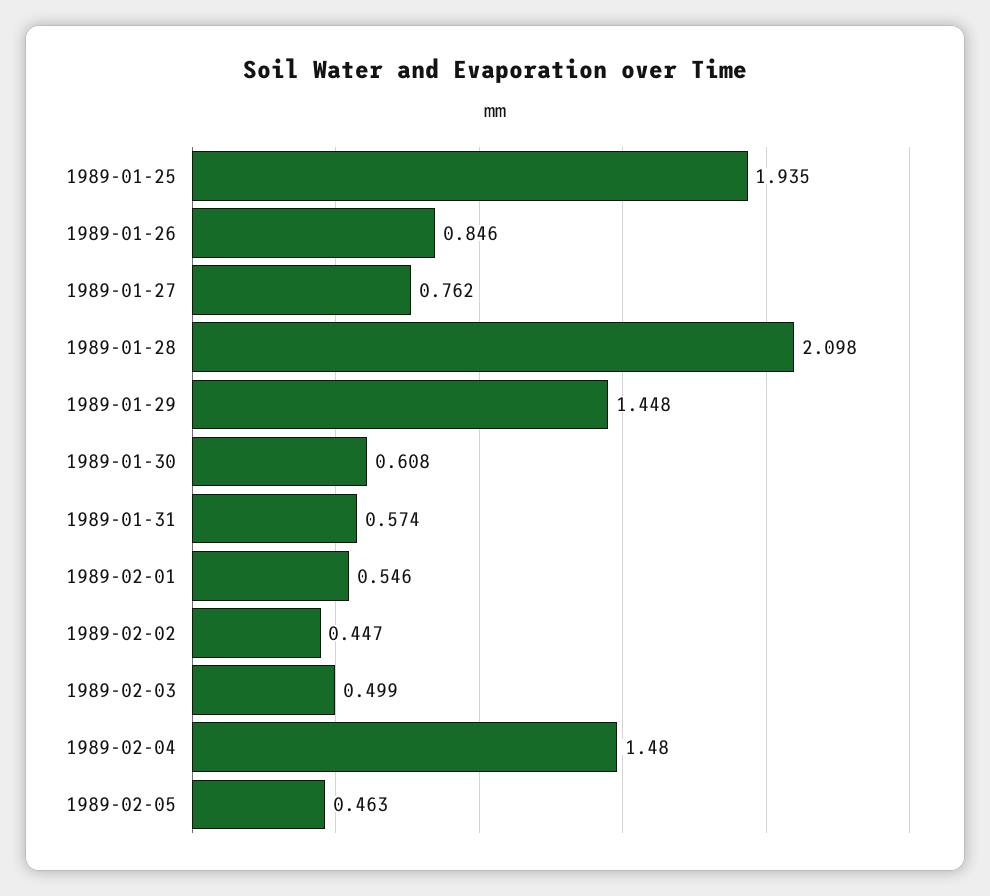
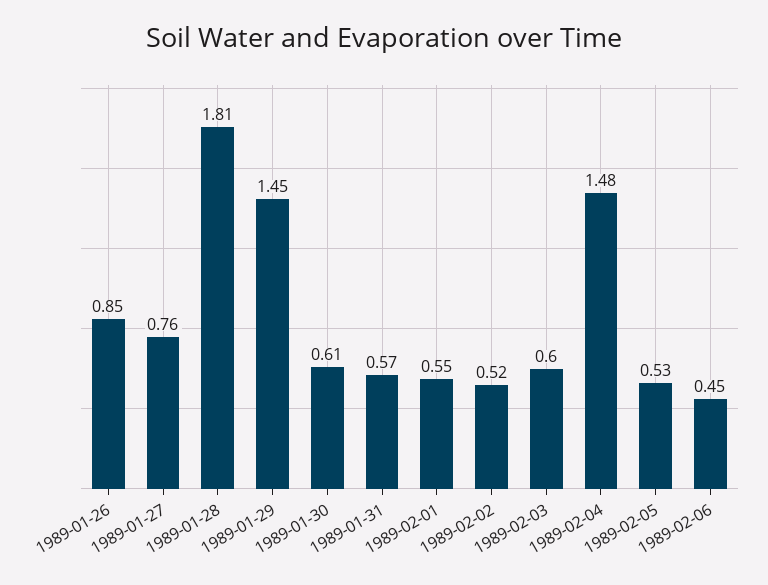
1989-01-25: 1.935 -> none
1989-01-28: 2.098 -> 1.81
1989-02-02: 0.447 -> 0.52
1989-02-03: 0.499 -> 0.6
1989-02-05: 0.463 -> 0.53
1989-02-06: none -> 0.45

